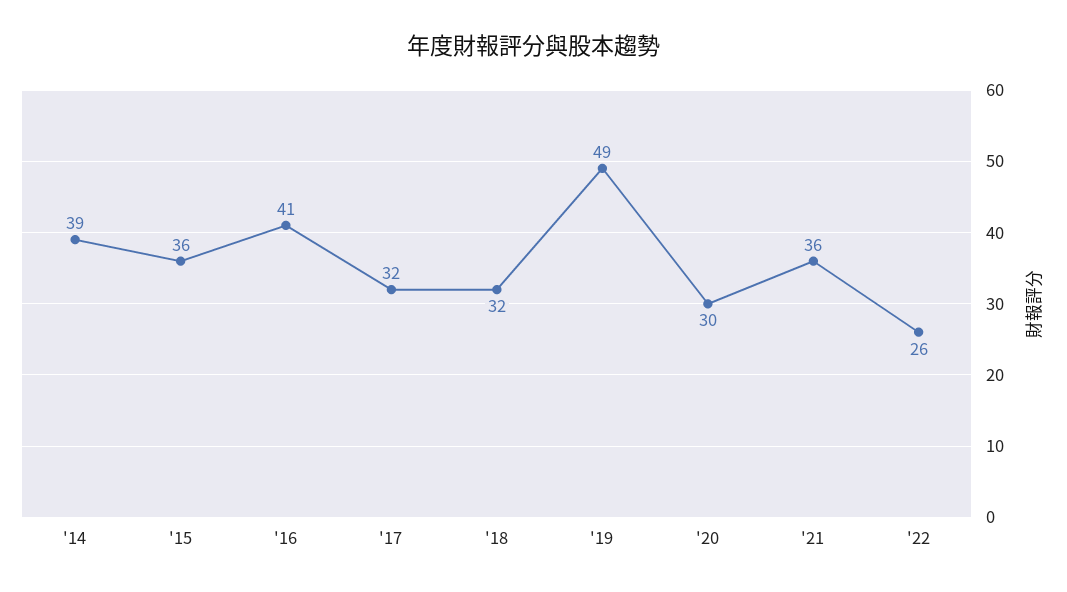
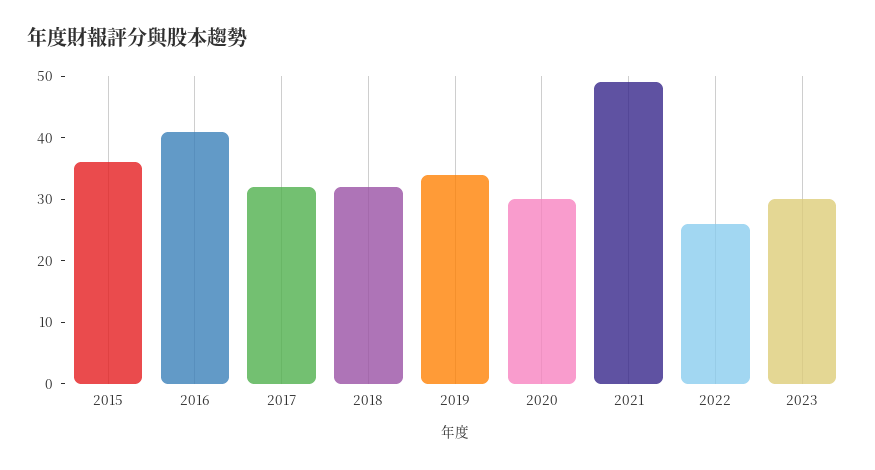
'14: 39 -> none
'19: 49 -> 35
'21: 36 -> 50
2023: none -> 30

